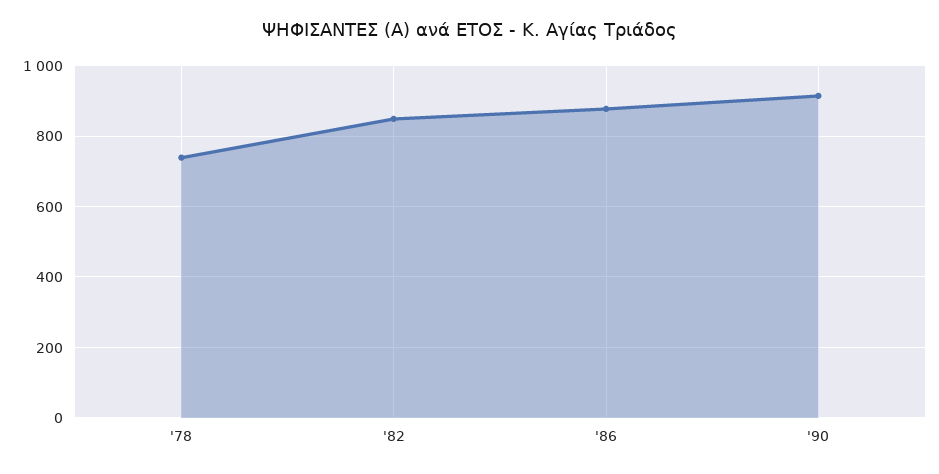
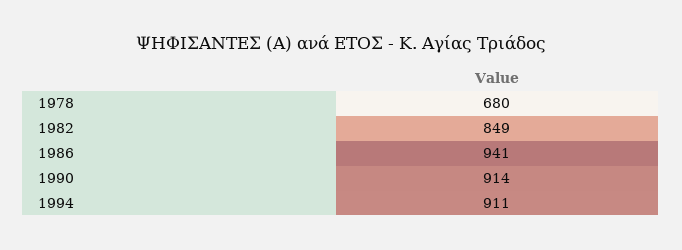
'78: 740 -> 680
'86: 880 -> 941
1994: none -> 911

